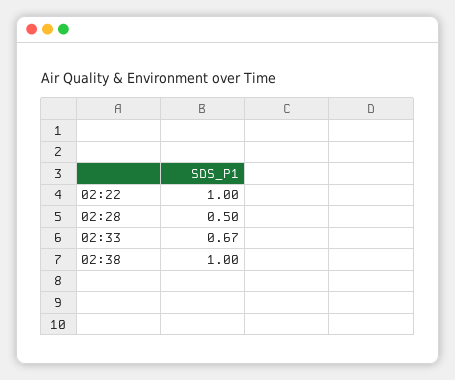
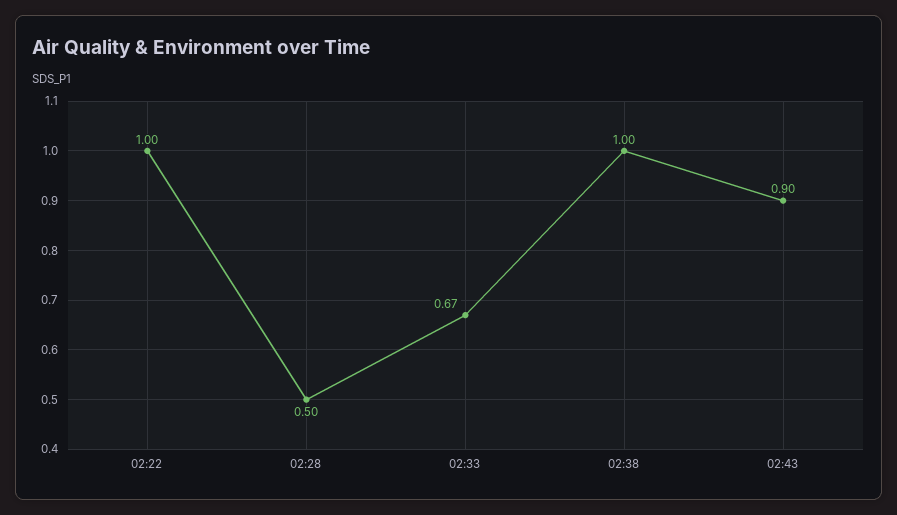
02:43: none -> 0.9

